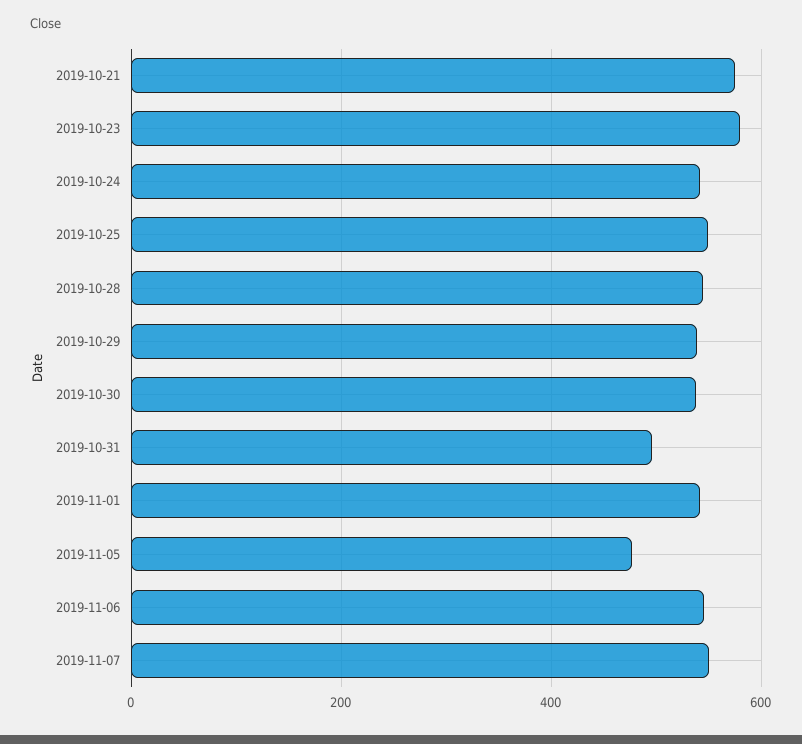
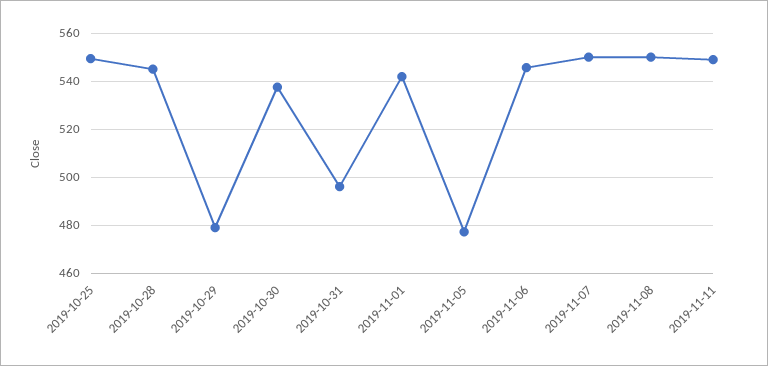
2019-10-21: 580 -> none
2019-10-23: 580 -> none
2019-10-24: 540 -> none
2019-10-29: 540 -> 480
2019-11-08: none -> 550
2019-11-11: none -> 550

